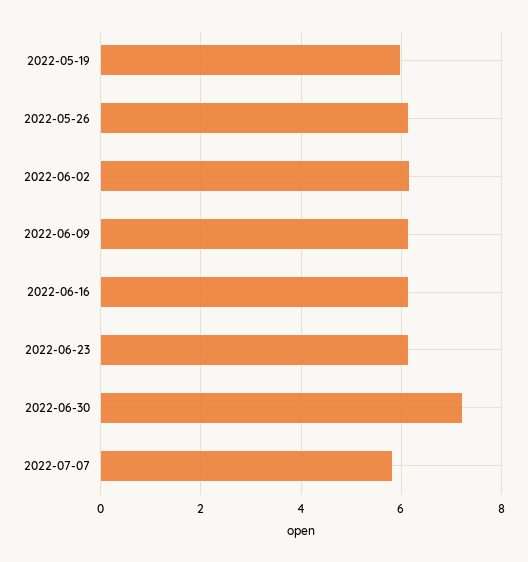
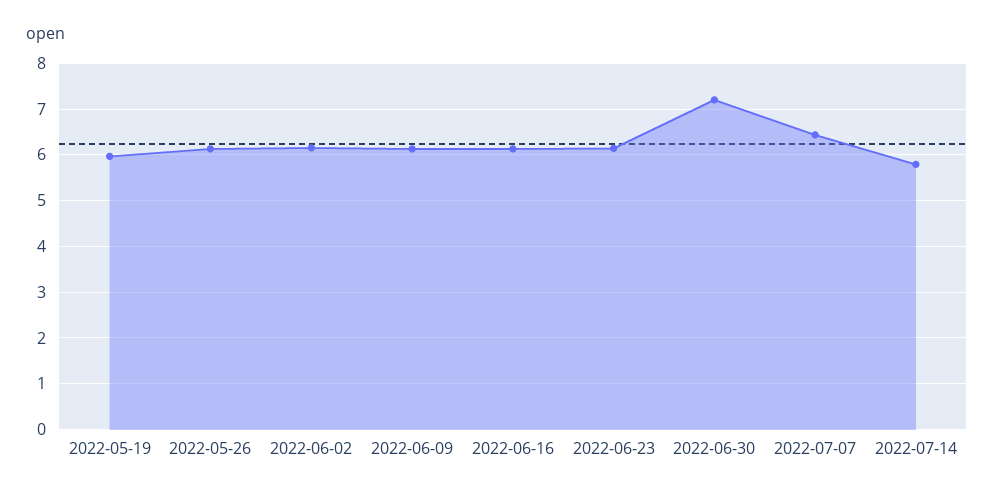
2022-07-07: 5.8 -> 6.4
2022-07-14: none -> 5.8

